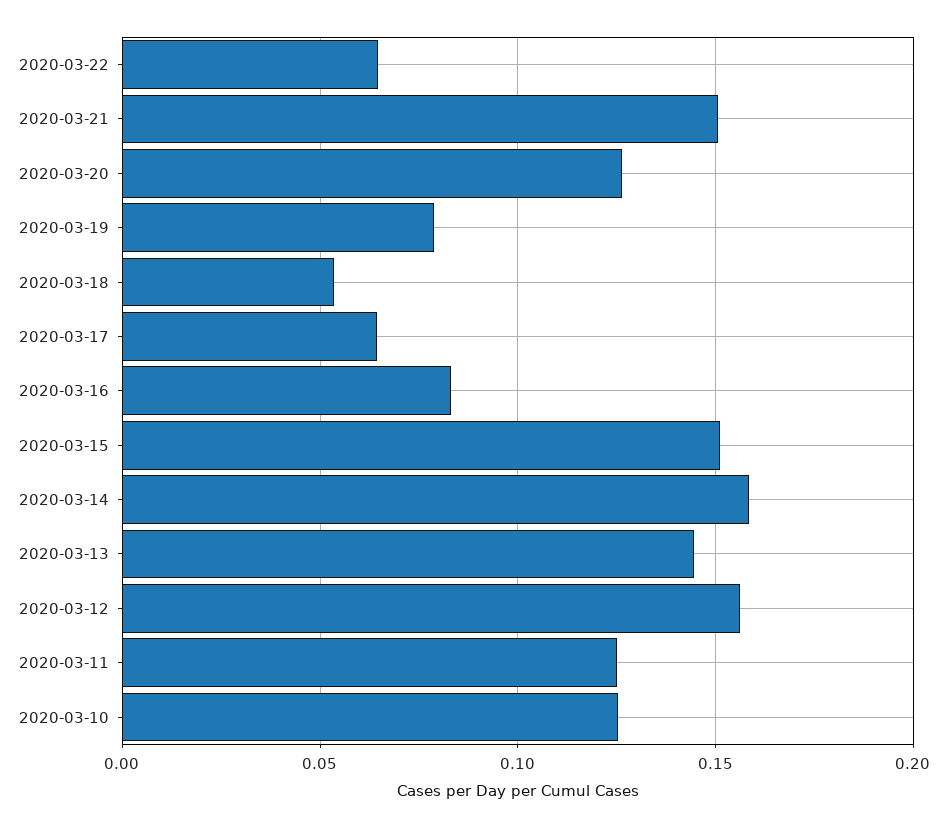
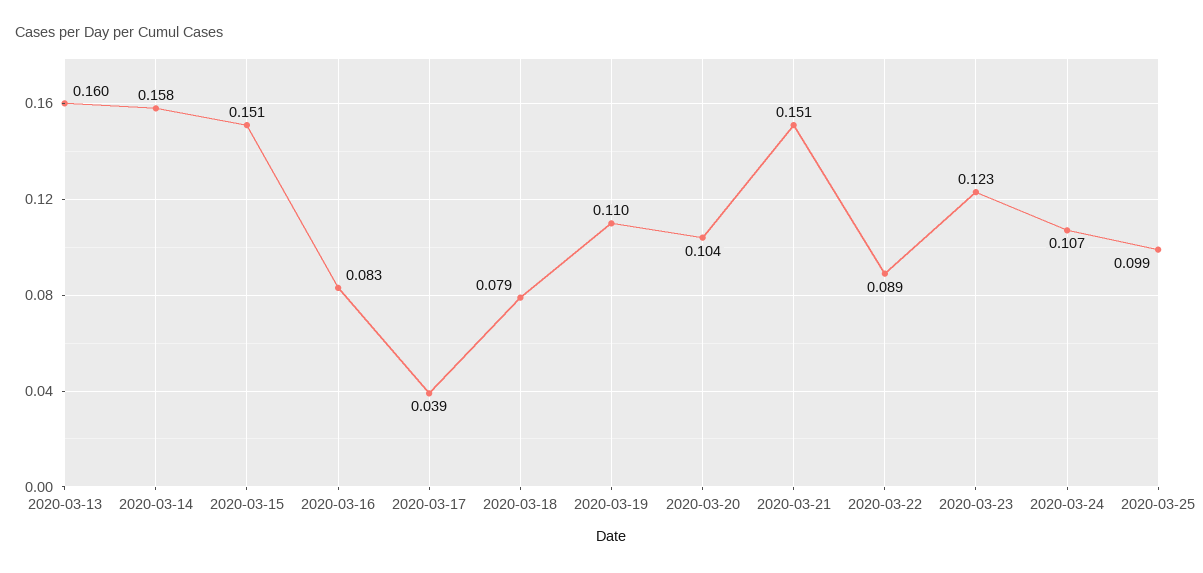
2020-03-22: 0.065 -> 0.089
2020-03-20: 0.125 -> 0.104
2020-03-19: 0.08 -> 0.11
2020-03-18: 0.055 -> 0.079
2020-03-17: 0.065 -> 0.039
2020-03-13: 0.145 -> 0.16
2020-03-12: 0.155 -> none
2020-03-11: 0.125 -> none
2020-03-10: 0.125 -> none
2020-03-23: none -> 0.123
2020-03-24: none -> 0.107
2020-03-25: none -> 0.099

